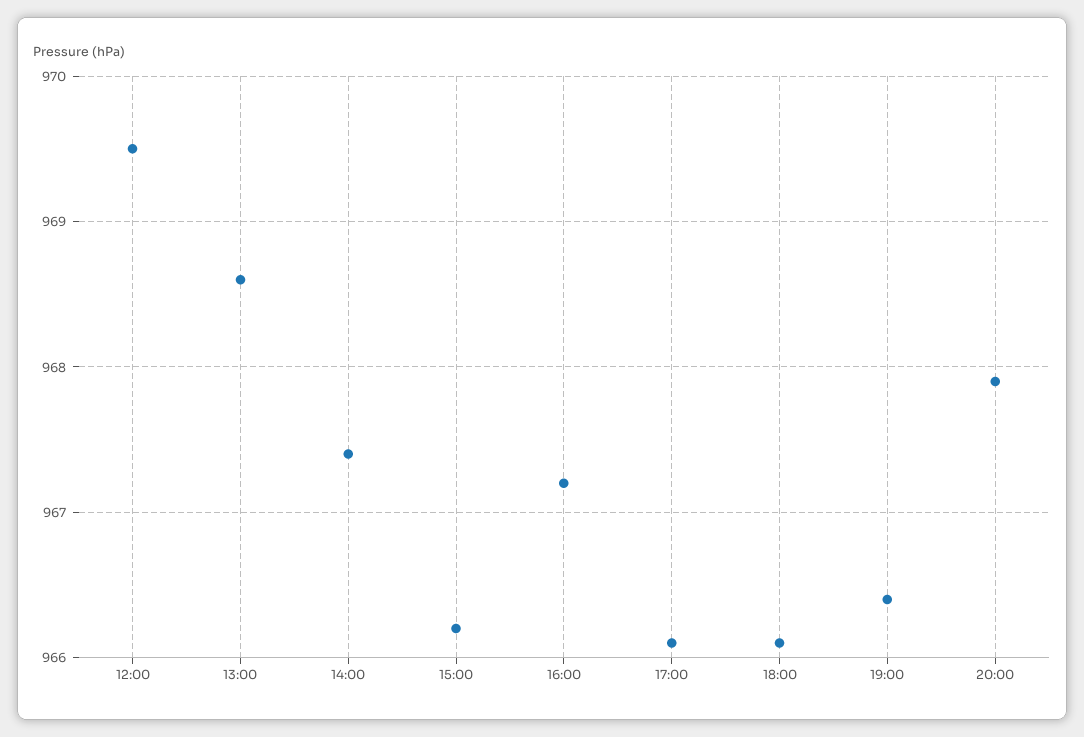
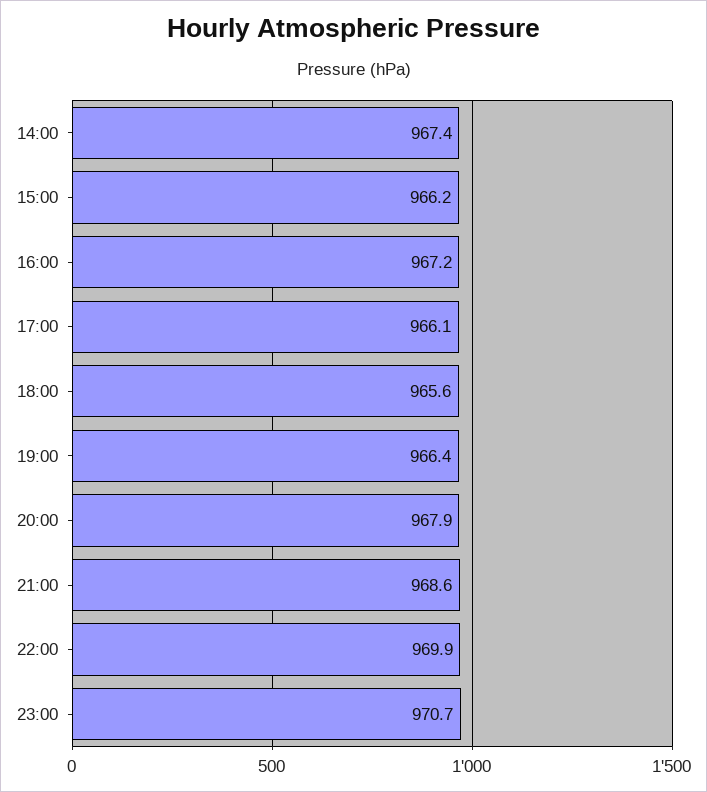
12:00: 969.5 -> none
13:00: 968.6 -> none
18:00: 966.1 -> 965.6
21:00: none -> 968.6
22:00: none -> 969.9
23:00: none -> 970.7

